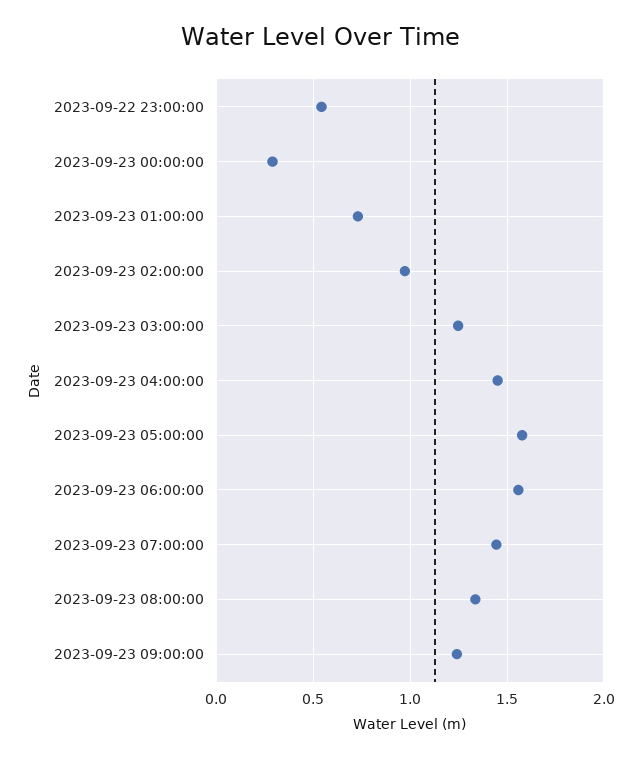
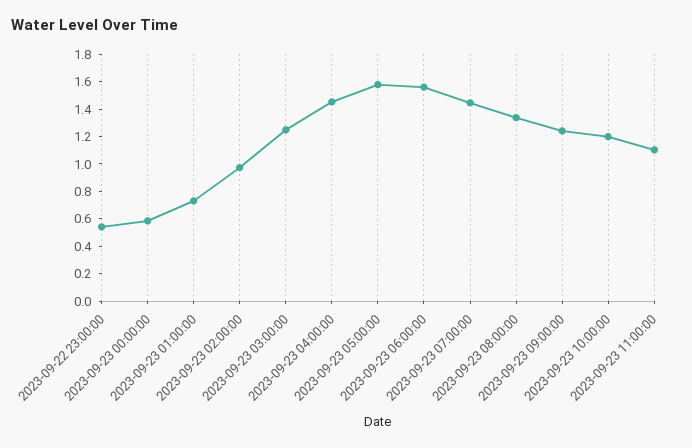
2023-09-23 00:00:00: 0.3 -> 0.6
2023-09-23 10:00:00: none -> 1.2
2023-09-23 11:00:00: none -> 1.1

